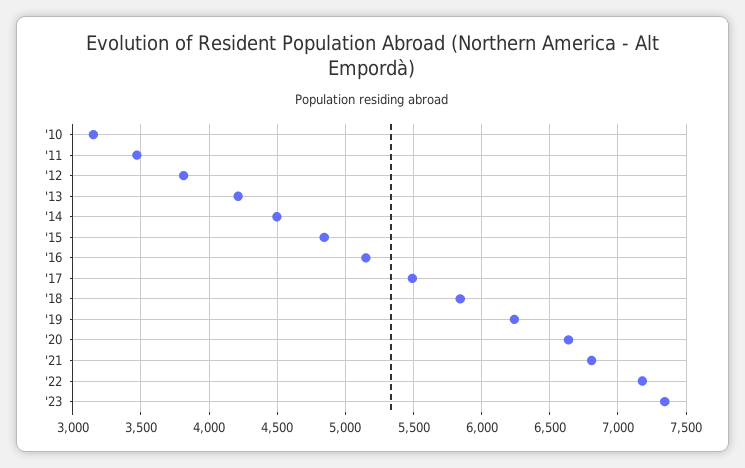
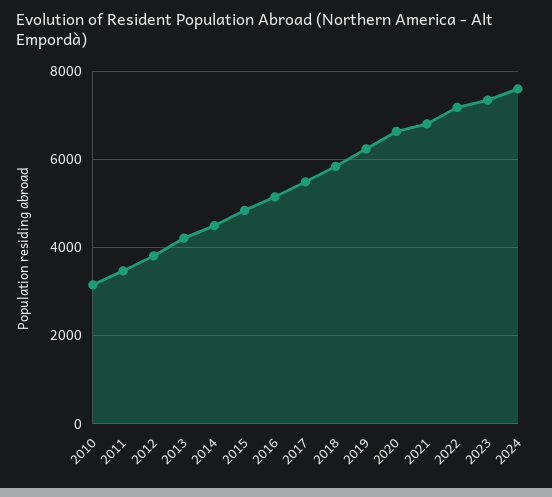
2024: none -> 7600

